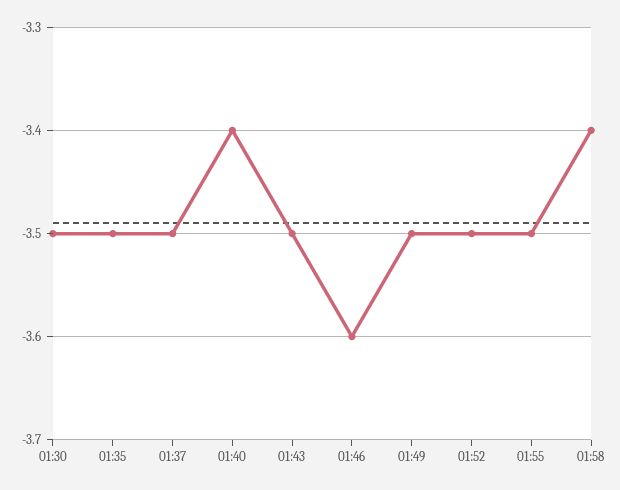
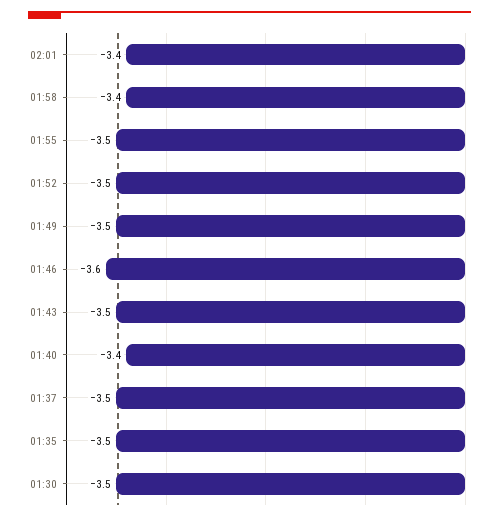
02:01: none -> -3.4

